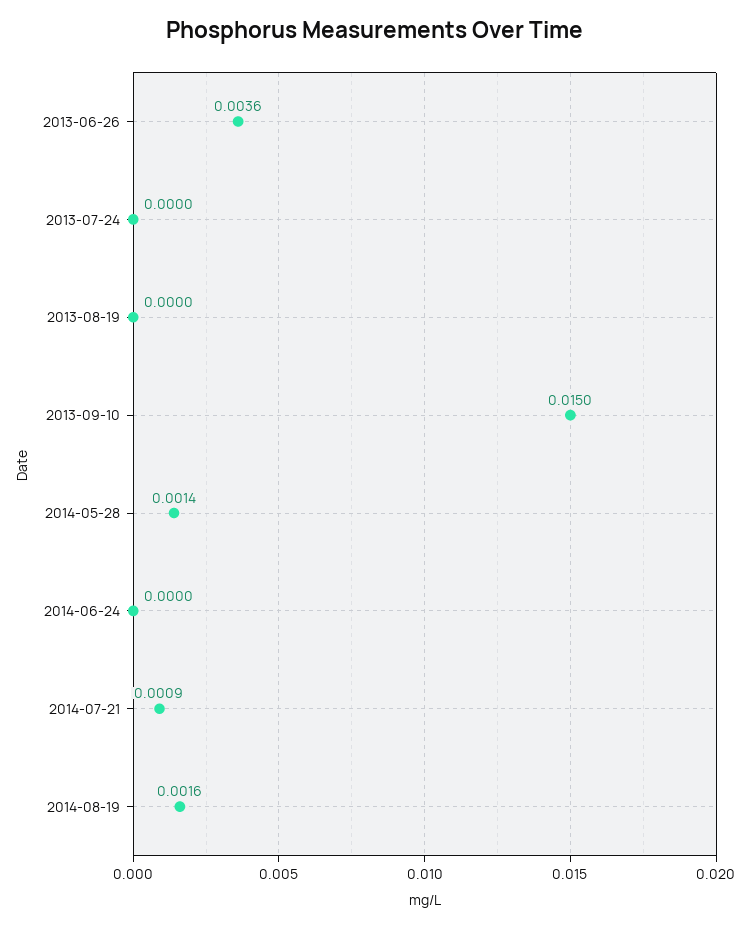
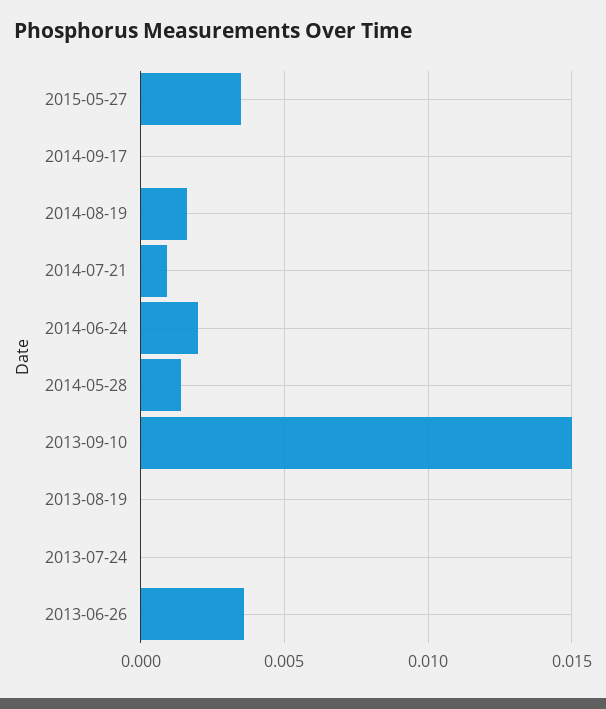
2014-06-24: 0 -> 0.002
2015-05-27: none -> 0.0035
2014-09-17: none -> 0

